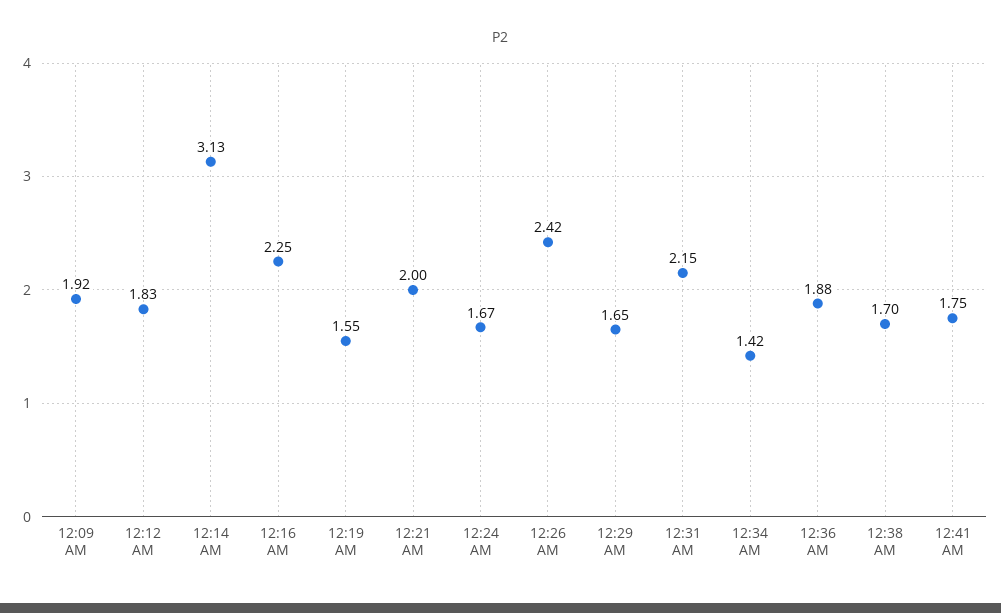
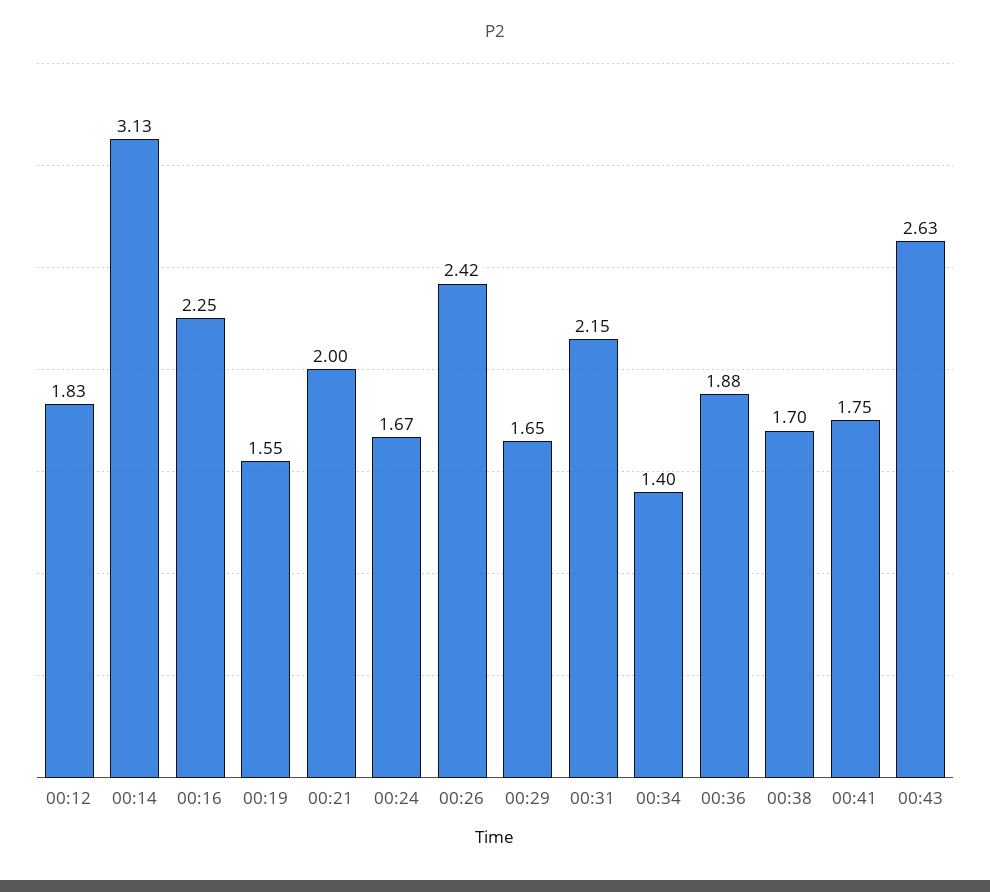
12:09 AM: 1.92 -> none
12:34 AM: 1.42 -> 1.4
00:43: none -> 2.63

